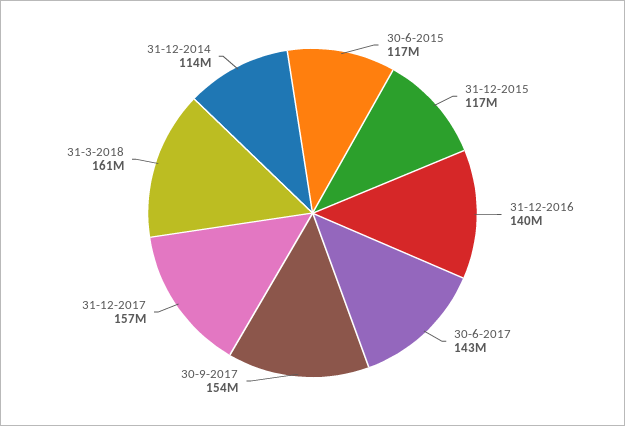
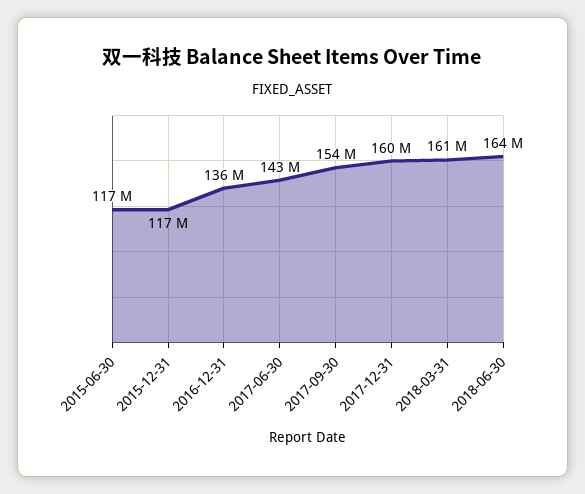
31-12-2016: 140000000 -> 136000000
31-12-2017: 157000000 -> 160000000
31-12-2014: 114000000 -> none
2018-06-30: none -> 164000000

